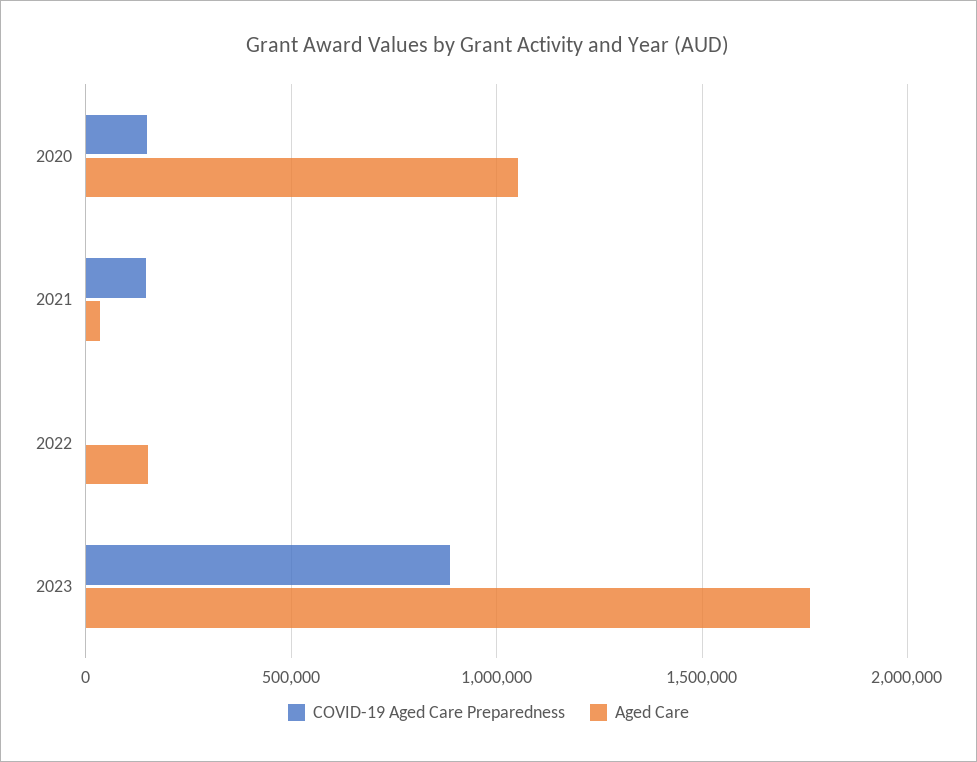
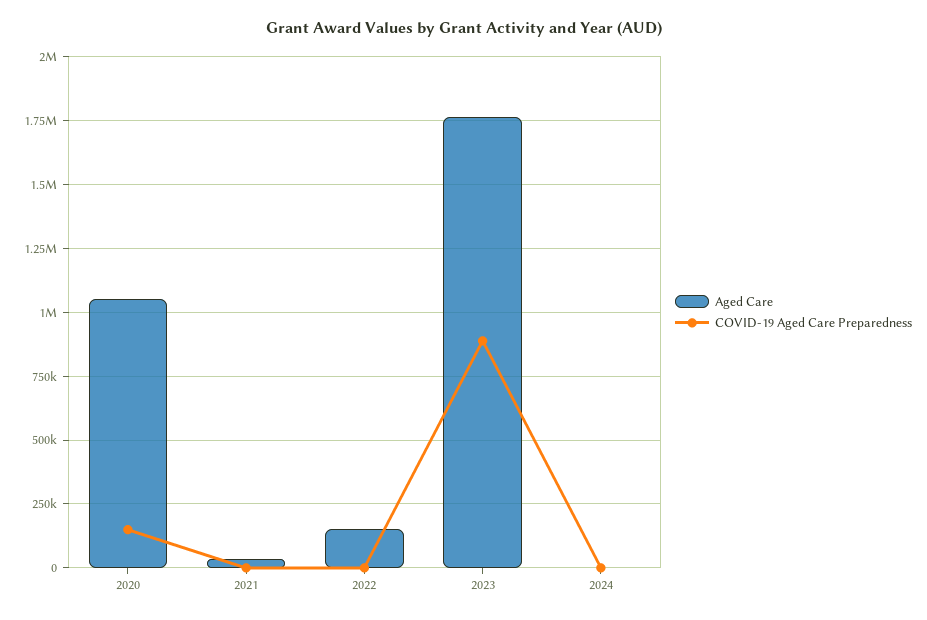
COVID-19 Aged Care Preparedness, 2021: 150000 -> 0
Aged Care, 2024: none -> 0
COVID-19 Aged Care Preparedness, 2024: none -> 0

